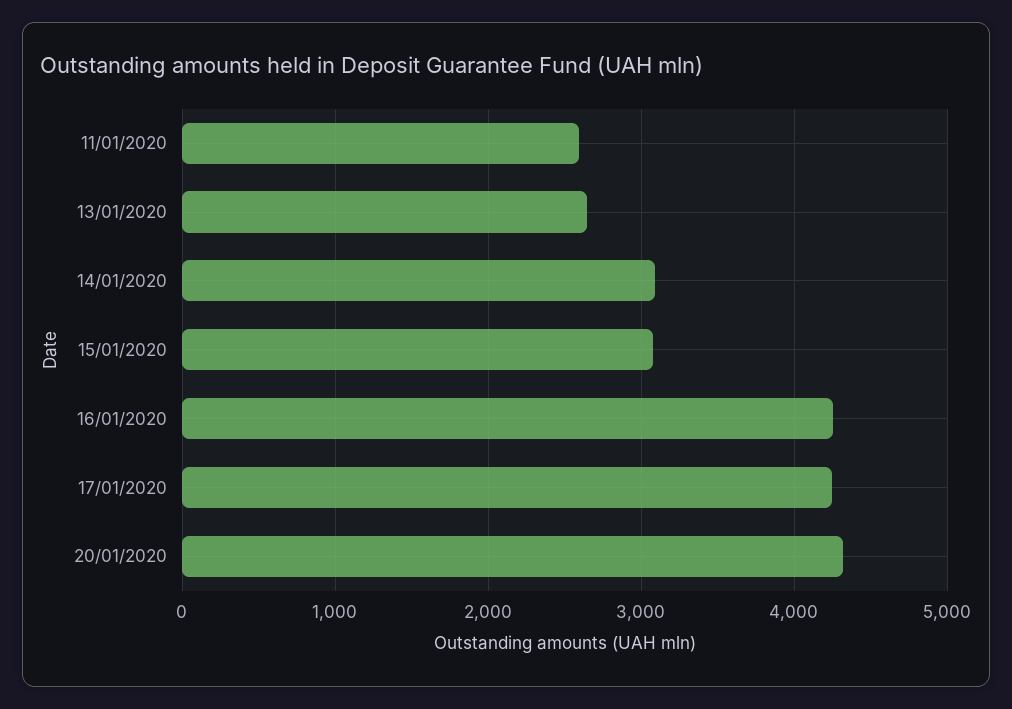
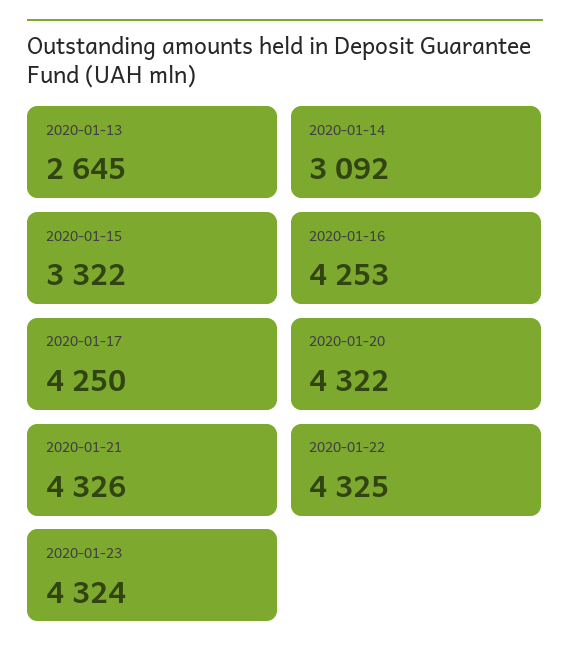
11/01/2020: 2600 -> none
15/01/2020: 3100 -> 3322
2020-01-21: none -> 4326
2020-01-22: none -> 4325
2020-01-23: none -> 4324

